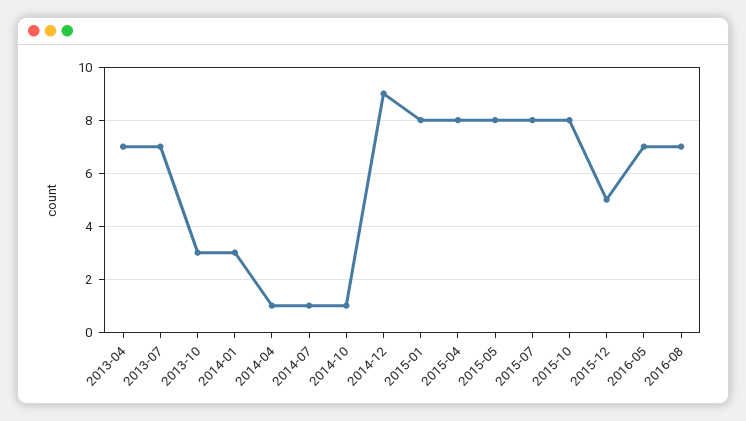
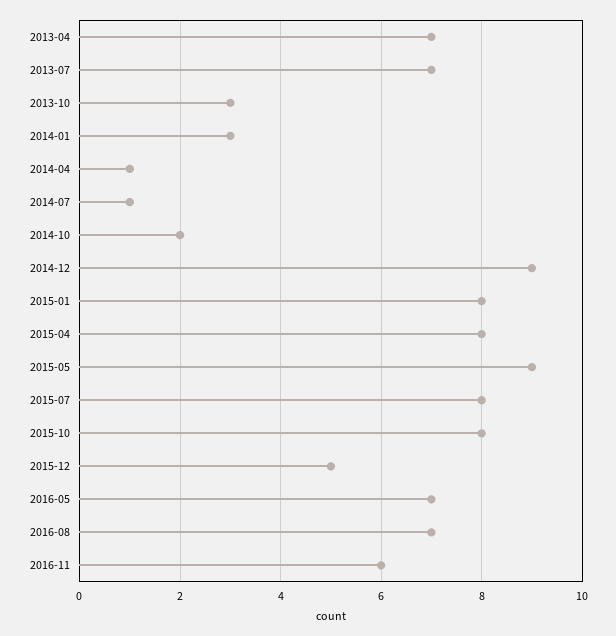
2014-10: 1 -> 2
2015-05: 8 -> 9
2016-11: none -> 6

